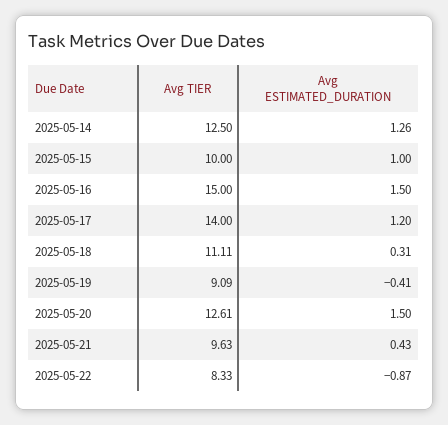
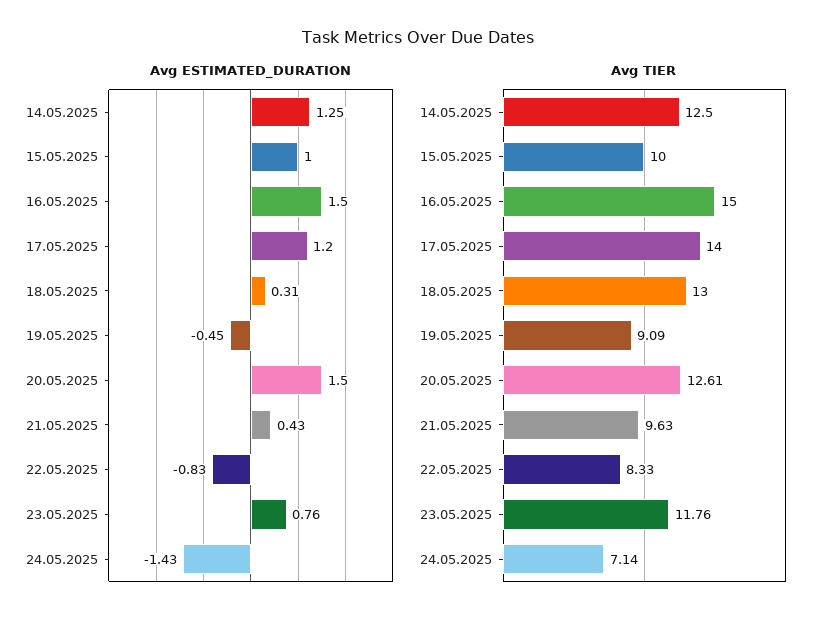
Avg ESTIMATED_DURATION, 2025-05-14: 1.26 -> 1.25
Avg TIER, 2025-05-18: 11.11 -> 13
Avg ESTIMATED_DURATION, 2025-05-19: -0.41 -> -0.45
Avg ESTIMATED_DURATION, 2025-05-22: -0.87 -> -0.83
Avg ESTIMATED_DURATION, 23.05.2025: none -> 0.76
Avg ESTIMATED_DURATION, 24.05.2025: none -> -1.43
Avg TIER, 23.05.2025: none -> 11.76
Avg TIER, 24.05.2025: none -> 7.14

